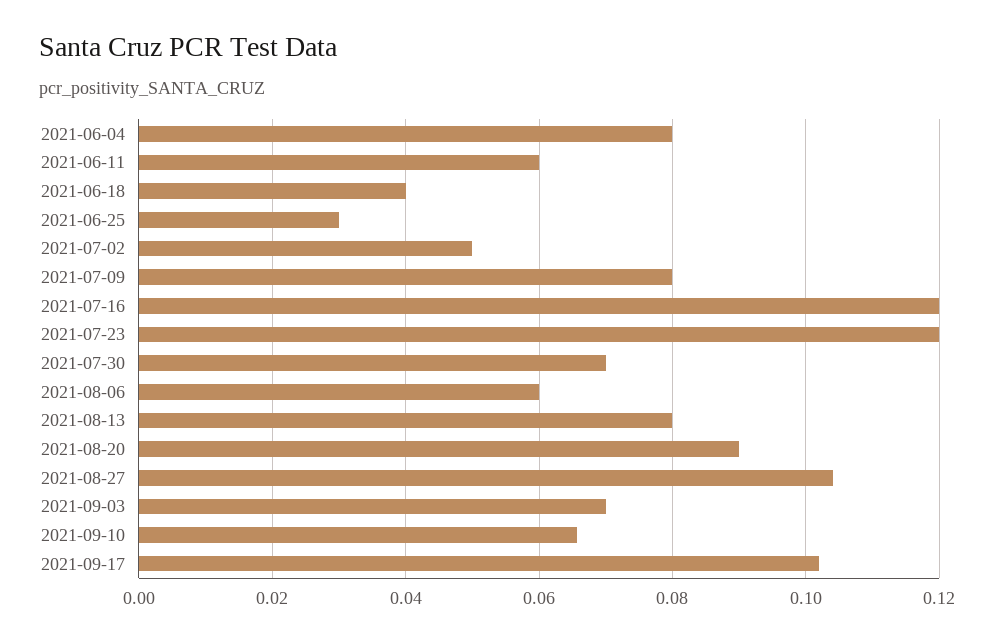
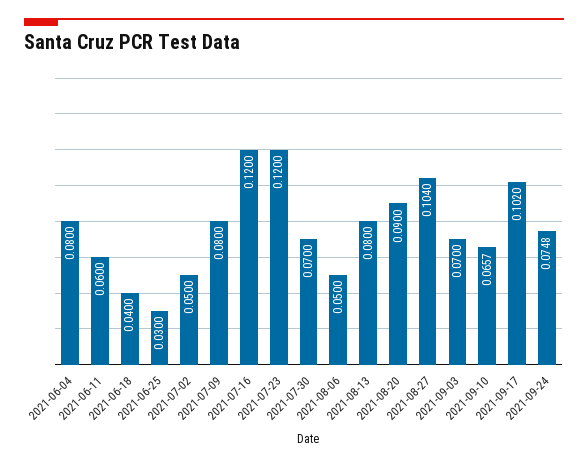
2021-08-06: 0.06 -> 0.05
2021-09-24: none -> 0.0748

